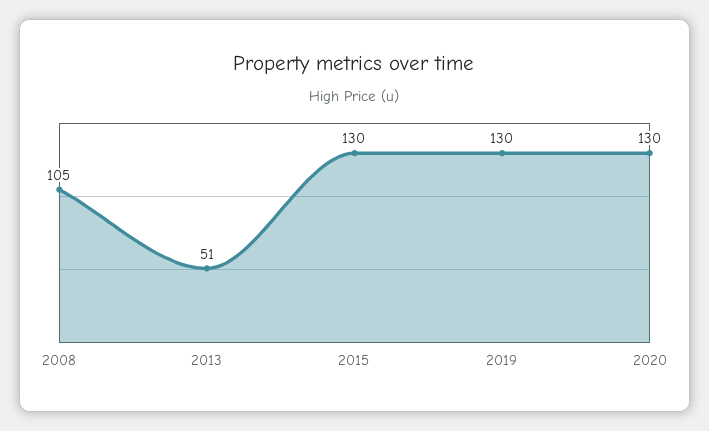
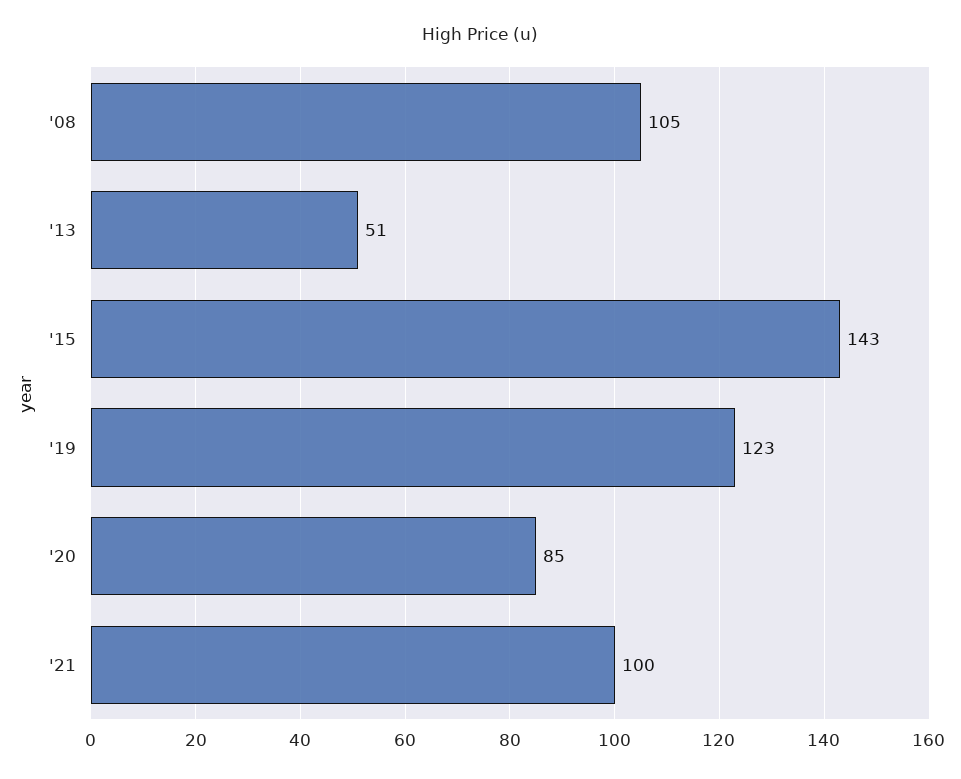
2015: 130 -> 143
2019: 130 -> 123
2020: 130 -> 85
'21: none -> 100

